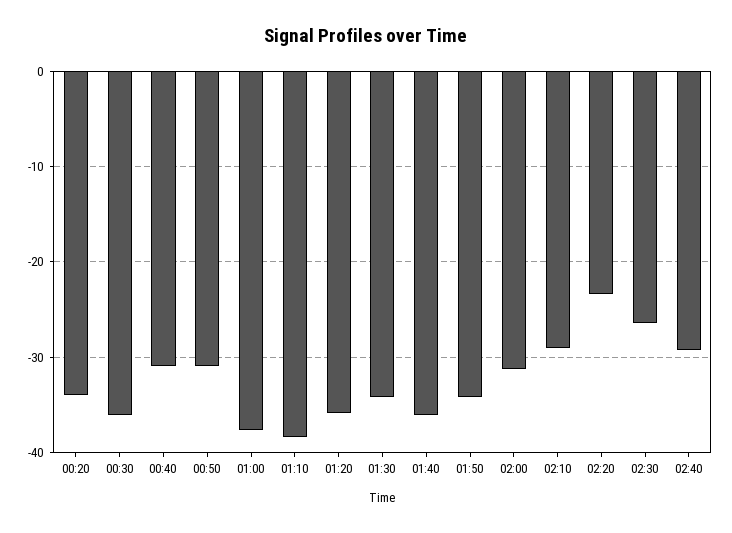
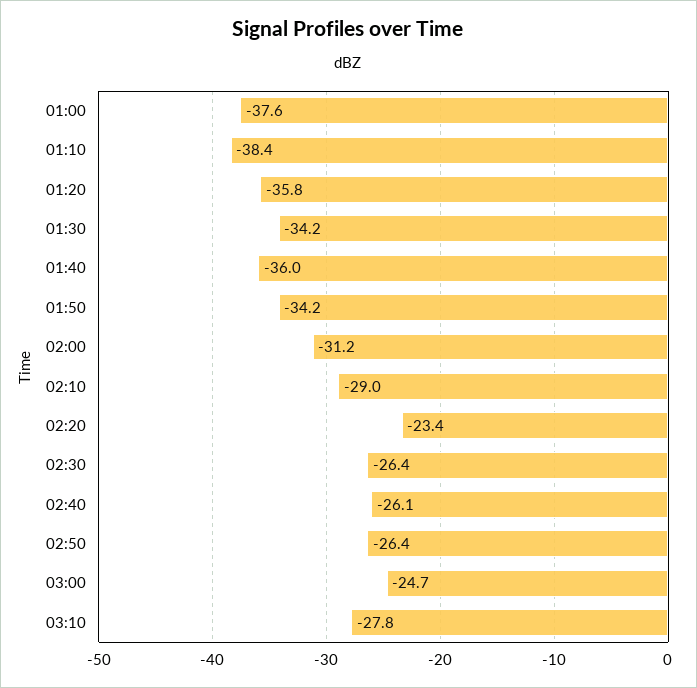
00:20: -34 -> none
00:30: -36 -> none
00:40: -31 -> none
00:50: -31 -> none
02:40: -29 -> -26.1
02:50: none -> -26.4
03:00: none -> -24.7
03:10: none -> -27.8

